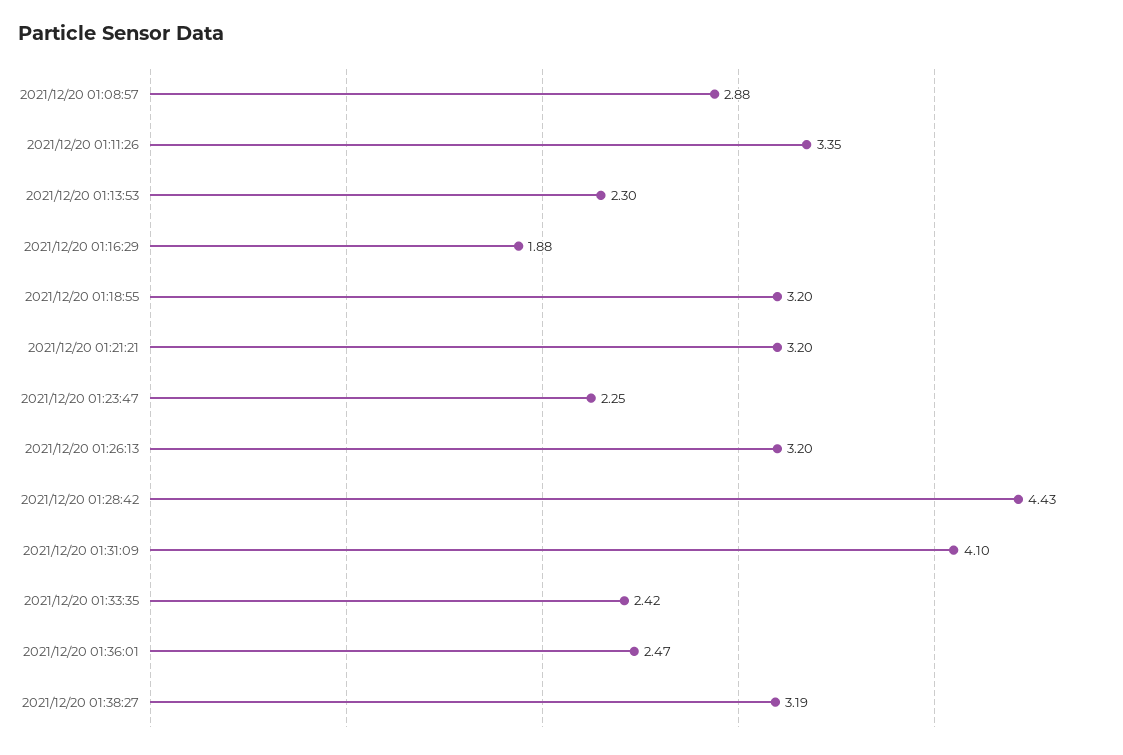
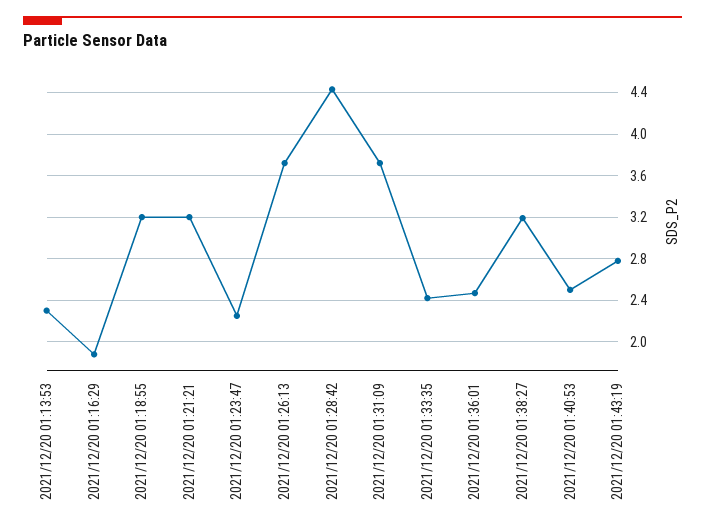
2021/12/20 01:08:57: 2.88 -> none
2021/12/20 01:11:26: 3.35 -> none
2021/12/20 01:26:13: 3.2 -> 3.7
2021/12/20 01:31:09: 4.1 -> 3.7
2021/12/20 01:40:53: none -> 2.5
2021/12/20 01:43:19: none -> 2.8

